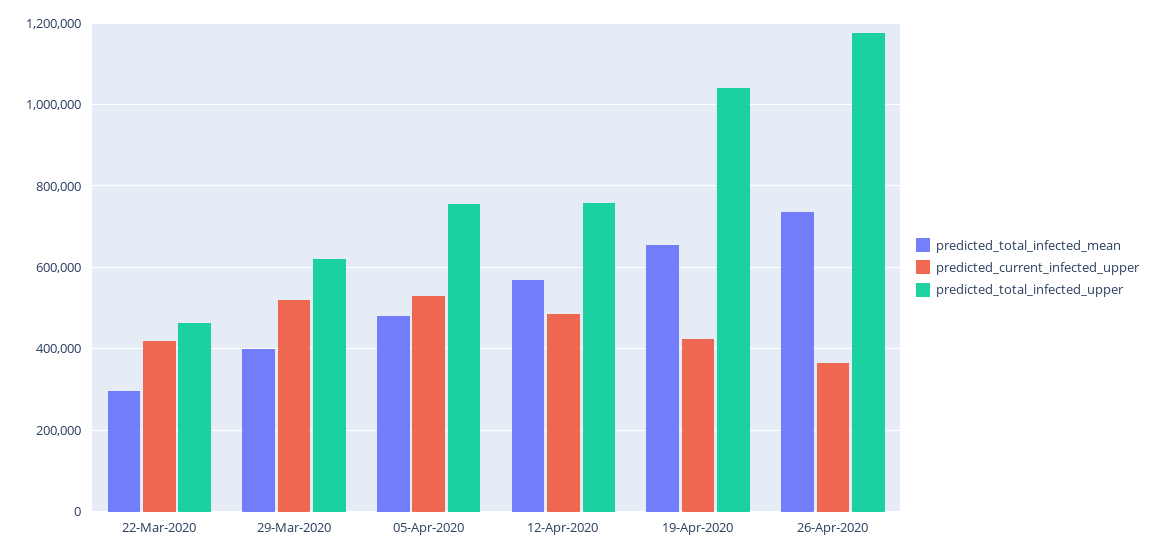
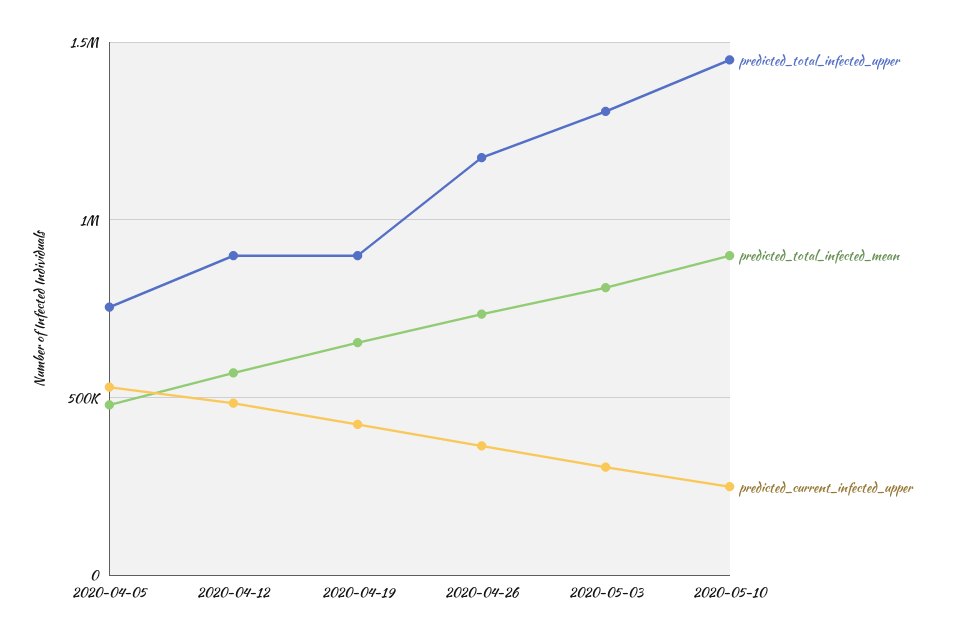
predicted_total_infected_mean, 22-Mar-2020: 300000 -> none
predicted_current_infected_upper, 22-Mar-2020: 420000 -> none
predicted_total_infected_upper, 22-Mar-2020: 460000 -> none
predicted_total_infected_mean, 29-Mar-2020: 400000 -> none
predicted_current_infected_upper, 29-Mar-2020: 520000 -> none
predicted_total_infected_upper, 29-Mar-2020: 620000 -> none
predicted_total_infected_upper, 12-Apr-2020: 760000 -> 900000
predicted_total_infected_upper, 19-Apr-2020: 1040000 -> 900000
predicted_total_infected_upper, 2020-05-03: none -> 1300000
predicted_total_infected_mean, 2020-05-03: none -> 800000
predicted_current_infected_upper, 2020-05-03: none -> 300000
predicted_total_infected_upper, 2020-05-10: none -> 1450000
predicted_total_infected_mean, 2020-05-10: none -> 900000
predicted_current_infected_upper, 2020-05-10: none -> 250000

